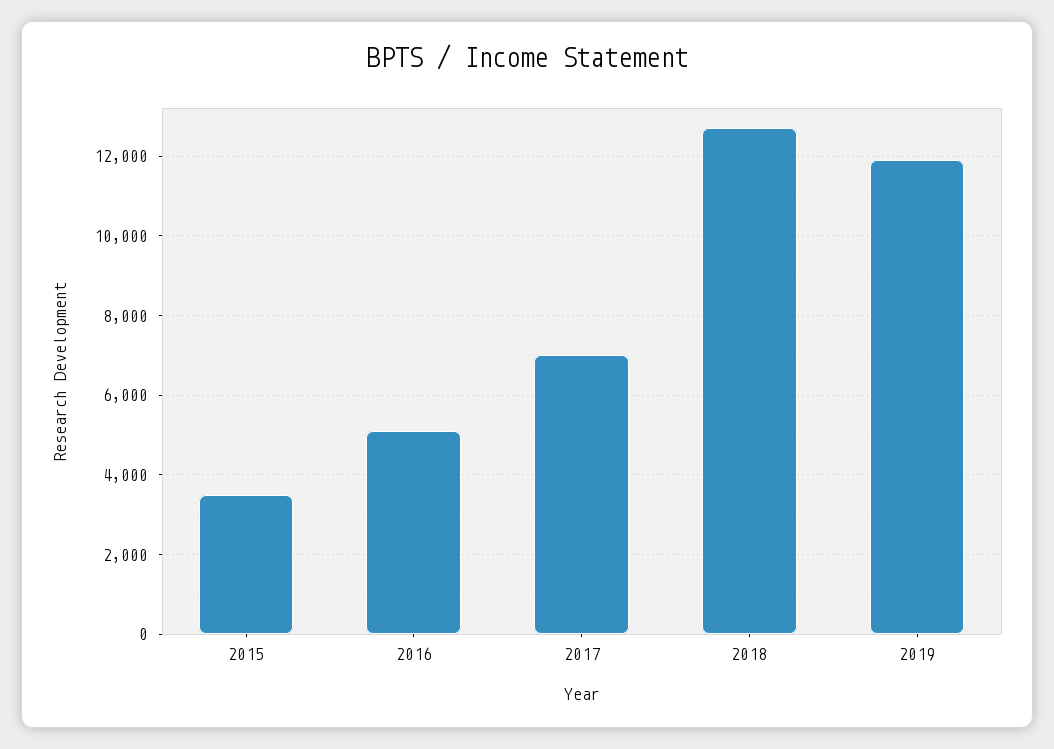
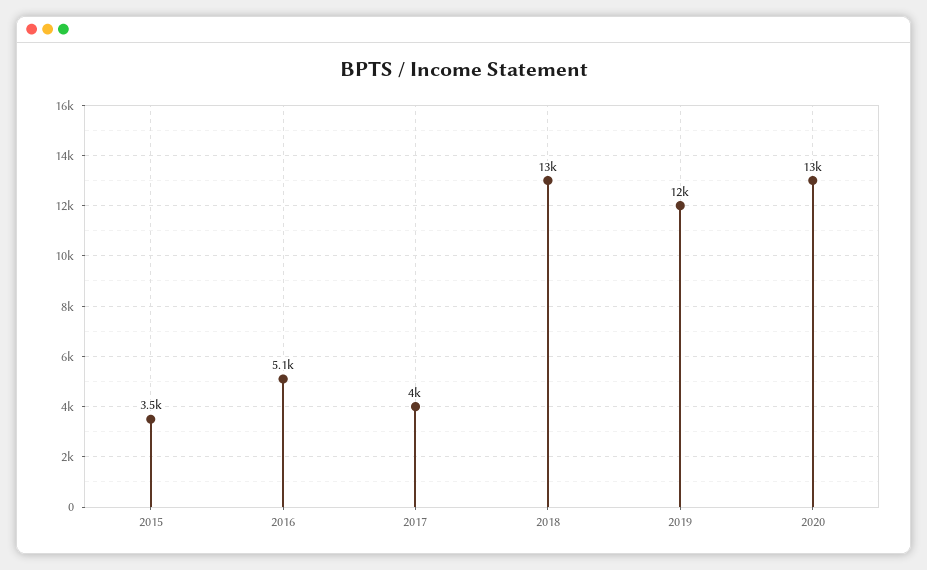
2017: 7000 -> 4000
2020: none -> 13000

